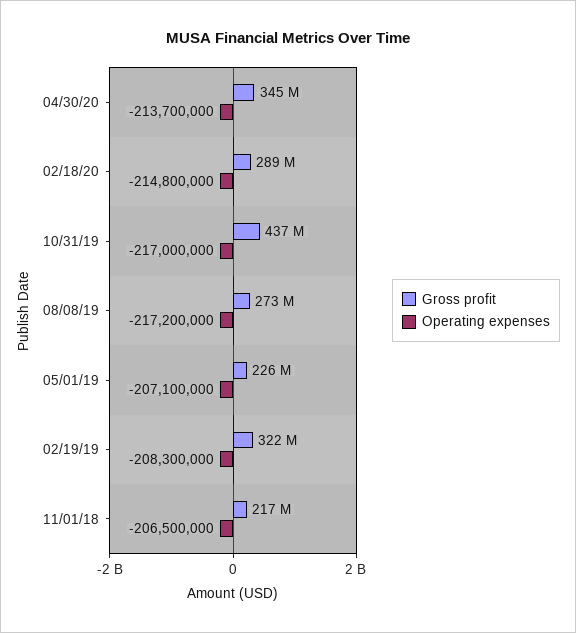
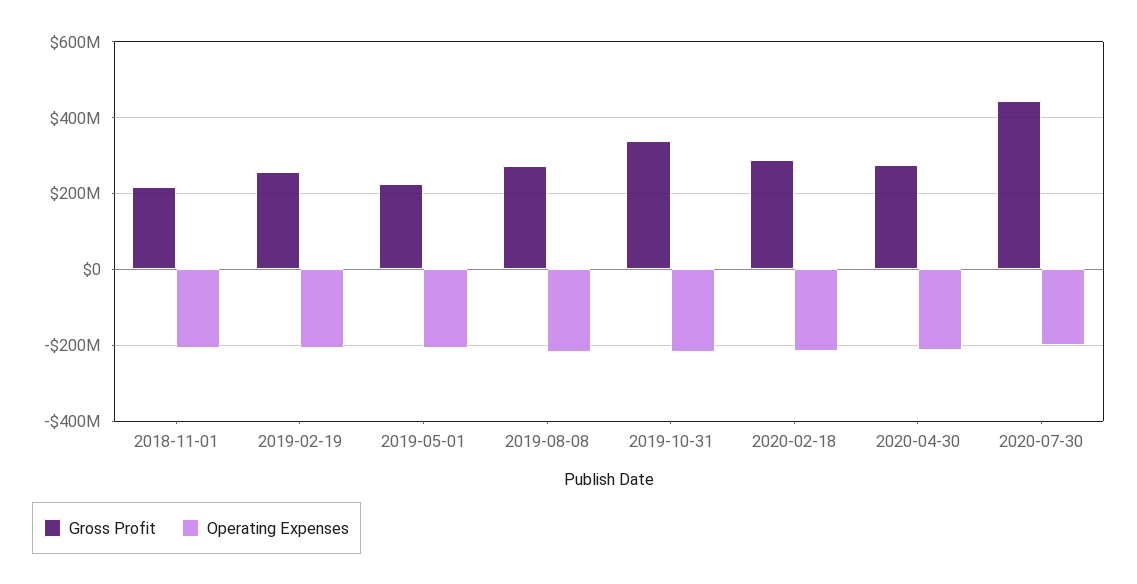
Gross profit, 04/30/20: 345000000 -> 280000000
Gross profit, 10/31/19: 437000000 -> 340000000
Gross profit, 02/19/19: 322000000 -> 260000000
Gross profit, 2020-07-30: none -> 440000000
Operating expenses, 2020-07-30: none -> -200000000

